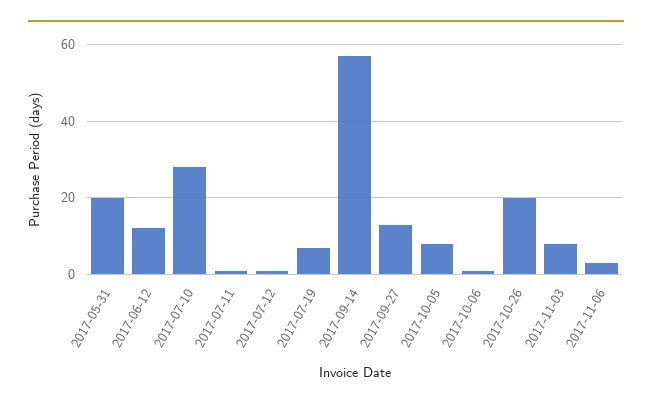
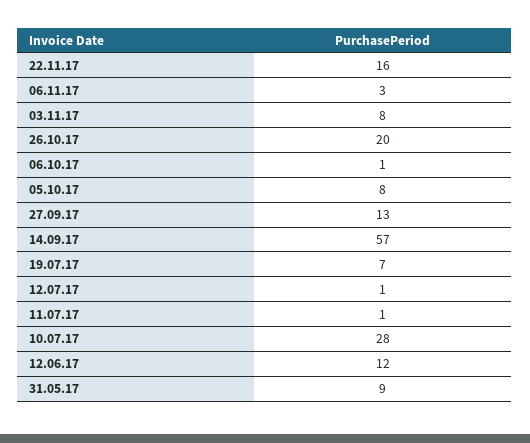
2017-05-31: 20 -> 9
22.11.17: none -> 16

